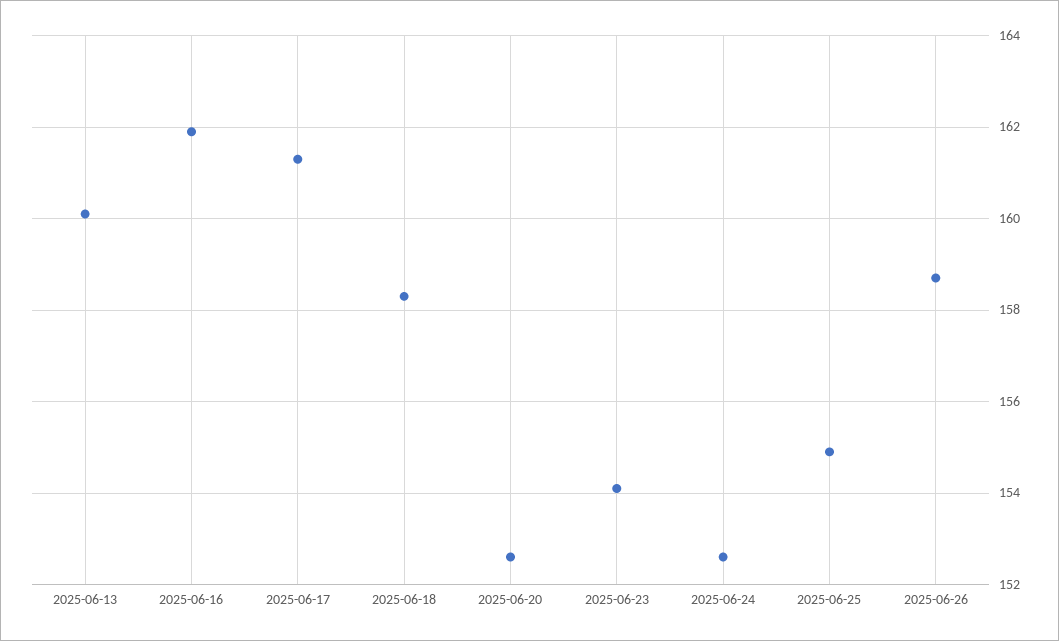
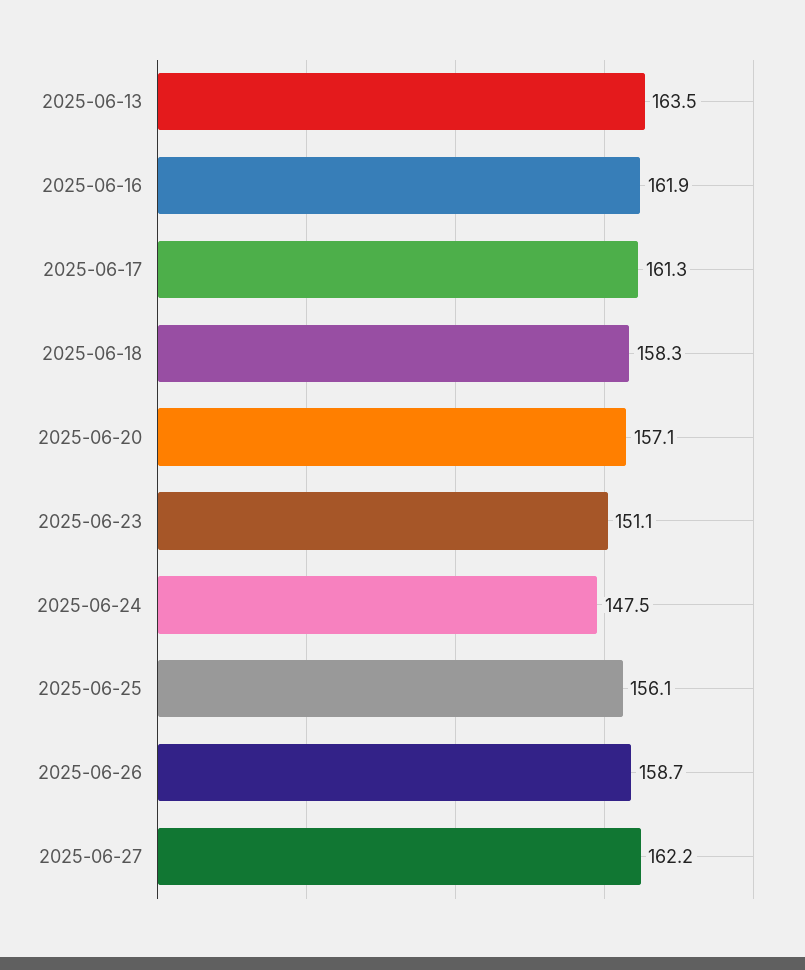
2025-06-13: 160 -> 163.5
2025-06-20: 152.5 -> 157.1
2025-06-23: 154 -> 151.1
2025-06-24: 152.5 -> 147.5
2025-06-25: 155 -> 156.1
2025-06-27: none -> 162.2

